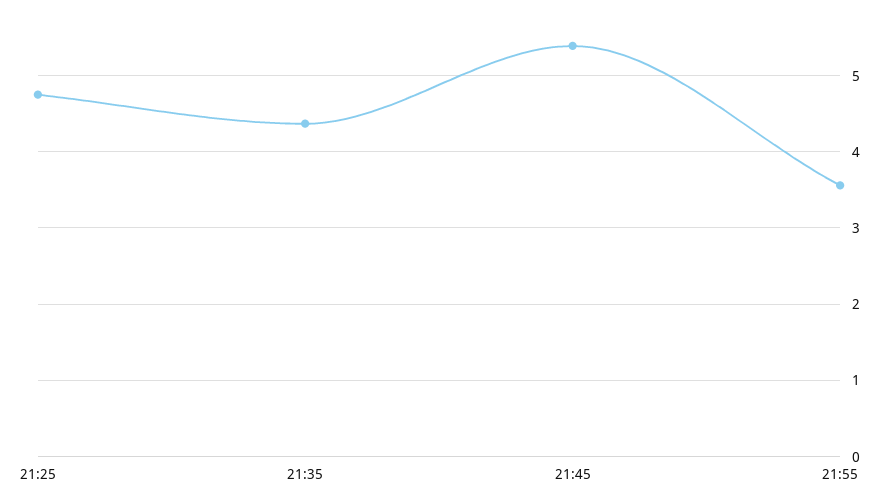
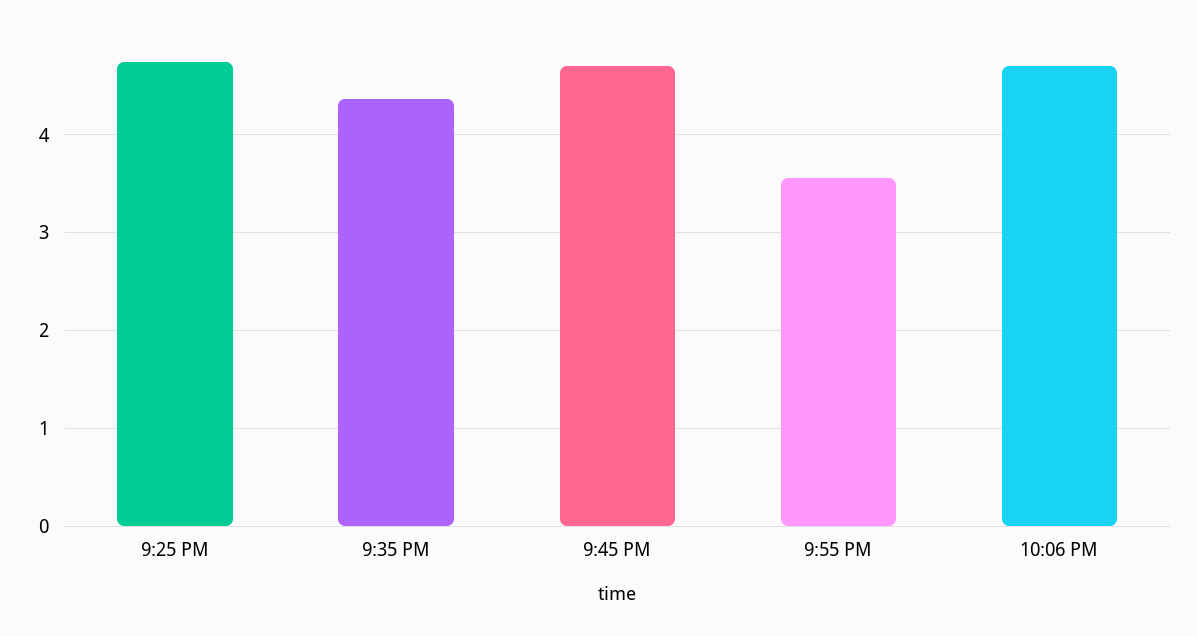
21:45: 5.4 -> 4.7
10:06 PM: none -> 4.7

